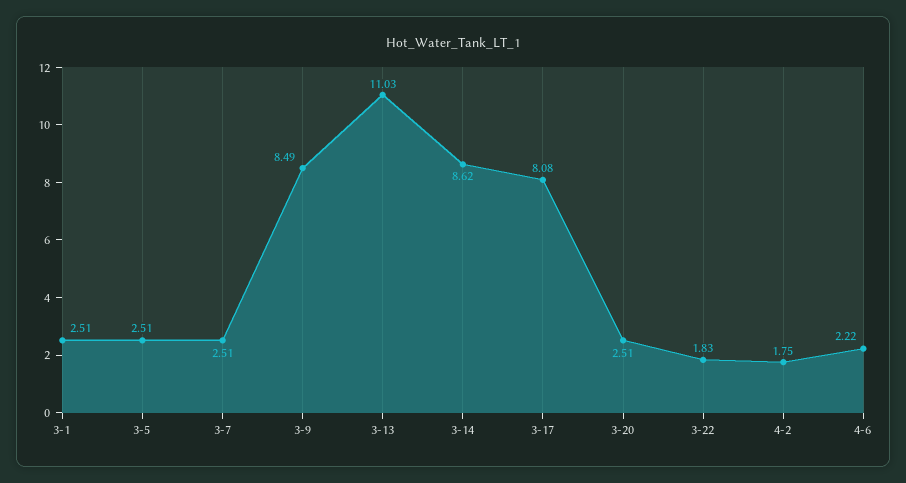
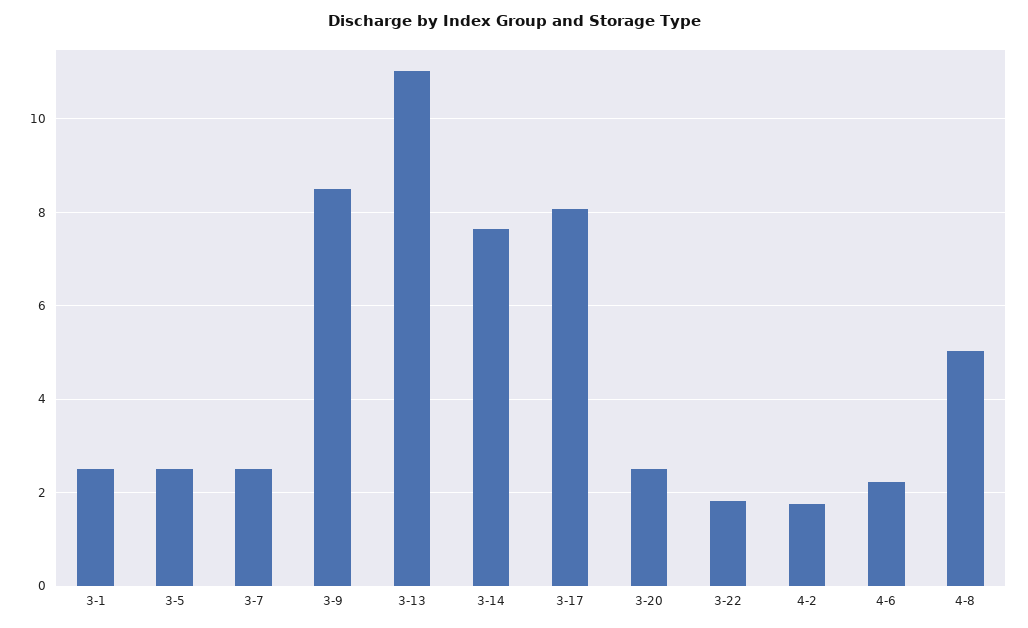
3-14: 8.62 -> 7.6
4-8: none -> 5

